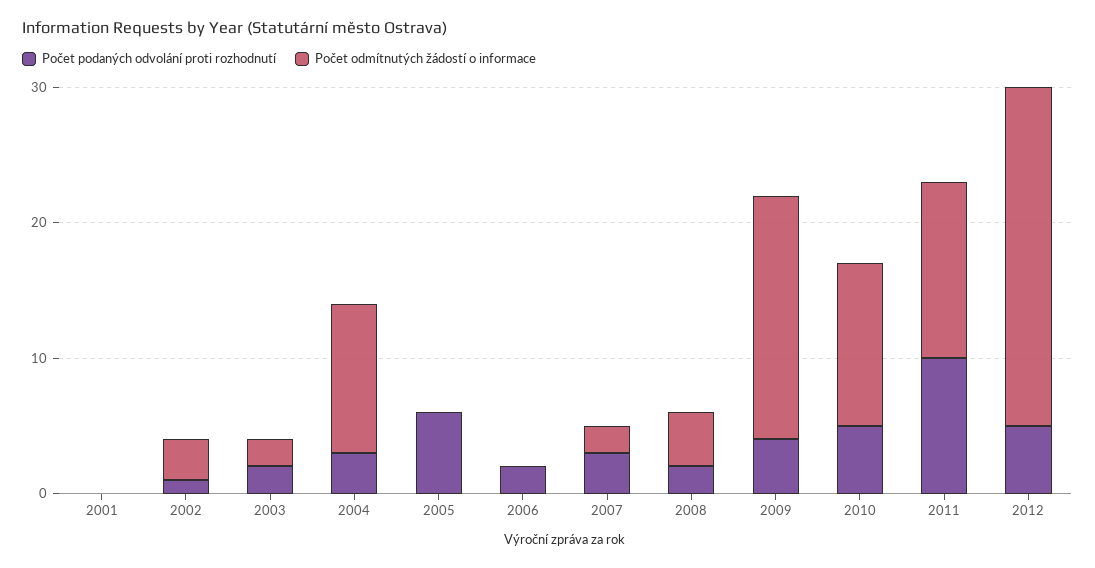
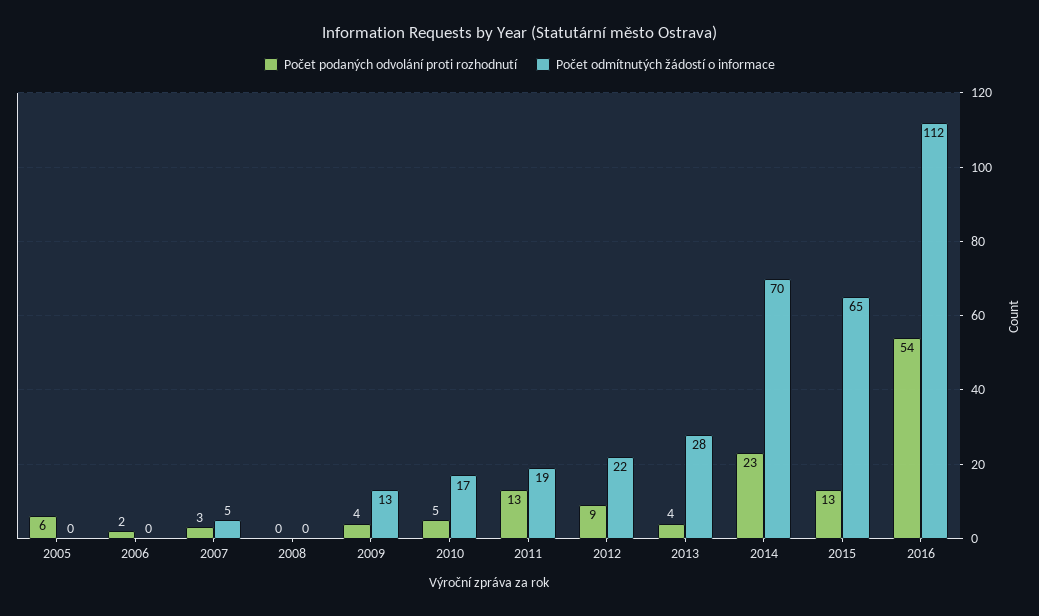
Počet podaných odvolání proti rozhodnutí, 2001: 0 -> none
Počet odmítnutých žádostí o informace, 2001: 0 -> none
Počet podaných odvolání proti rozhodnutí, 2002: 1 -> none
Počet odmítnutých žádostí o informace, 2002: 3 -> none
Počet podaných odvolání proti rozhodnutí, 2003: 2 -> none
Počet odmítnutých žádostí o informace, 2003: 2 -> none
Počet podaných odvolání proti rozhodnutí, 2004: 3 -> none
Počet odmítnutých žádostí o informace, 2004: 11 -> none
Počet odmítnutých žádostí o informace, 2007: 2 -> 5
Počet podaných odvolání proti rozhodnutí, 2008: 2 -> 0
Počet odmítnutých žádostí o informace, 2008: 4 -> 0
Počet odmítnutých žádostí o informace, 2009: 18 -> 13
Počet odmítnutých žádostí o informace, 2010: 12 -> 17
Počet podaných odvolání proti rozhodnutí, 2011: 10 -> 13
Počet odmítnutých žádostí o informace, 2011: 13 -> 19
Počet podaných odvolání proti rozhodnutí, 2012: 5 -> 9
Počet odmítnutých žádostí o informace, 2012: 25 -> 22
Počet podaných odvolání proti rozhodnutí, 2013: none -> 4
Počet odmítnutých žádostí o informace, 2013: none -> 28
Počet podaných odvolání proti rozhodnutí, 2014: none -> 23
Počet odmítnutých žádostí o informace, 2014: none -> 70
Počet podaných odvolání proti rozhodnutí, 2015: none -> 13
Počet odmítnutých žádostí o informace, 2015: none -> 65
Počet podaných odvolání proti rozhodnutí, 2016: none -> 54
Počet odmítnutých žádostí o informace, 2016: none -> 112

